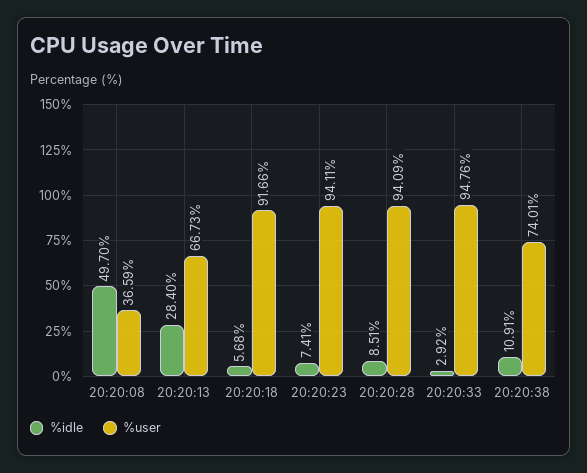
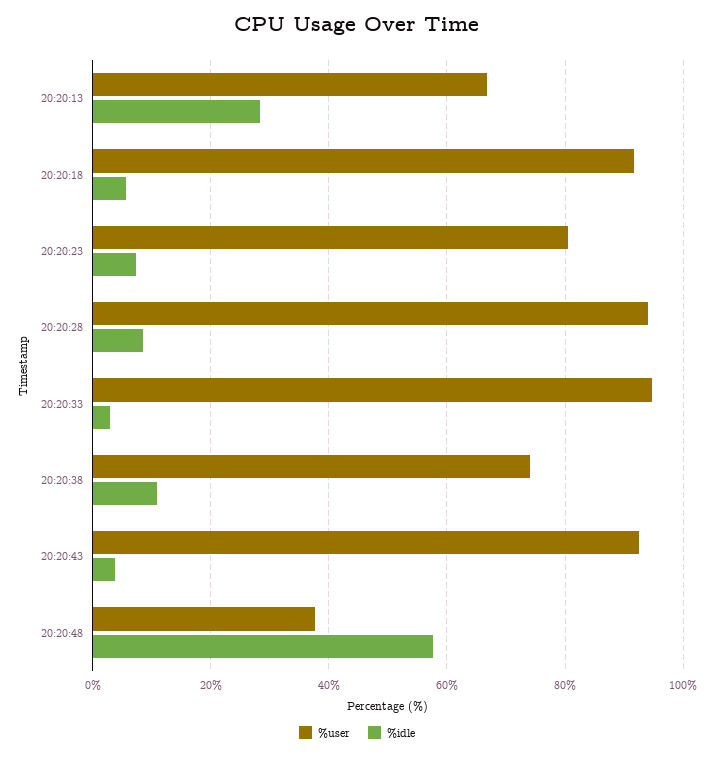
%idle, 20:20:08: 49.7 -> none
%user, 20:20:08: 36.59 -> none
%user, 20:20:23: 94.11 -> 80
%user, 20:20:43: none -> 92
%idle, 20:20:43: none -> 4
%user, 20:20:48: none -> 38
%idle, 20:20:48: none -> 58

